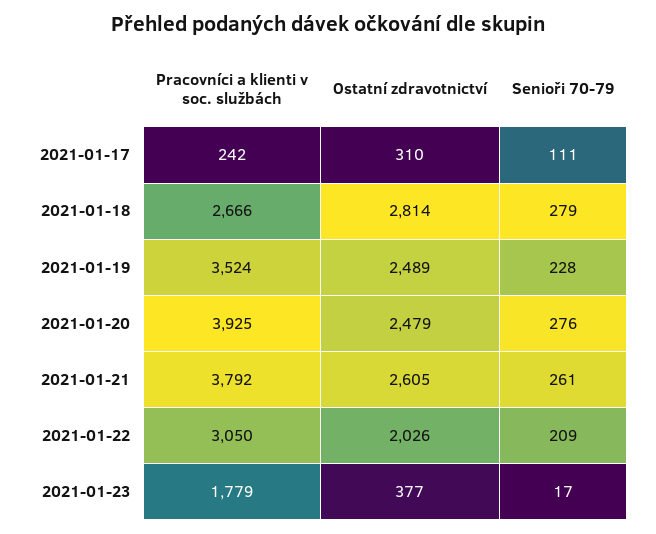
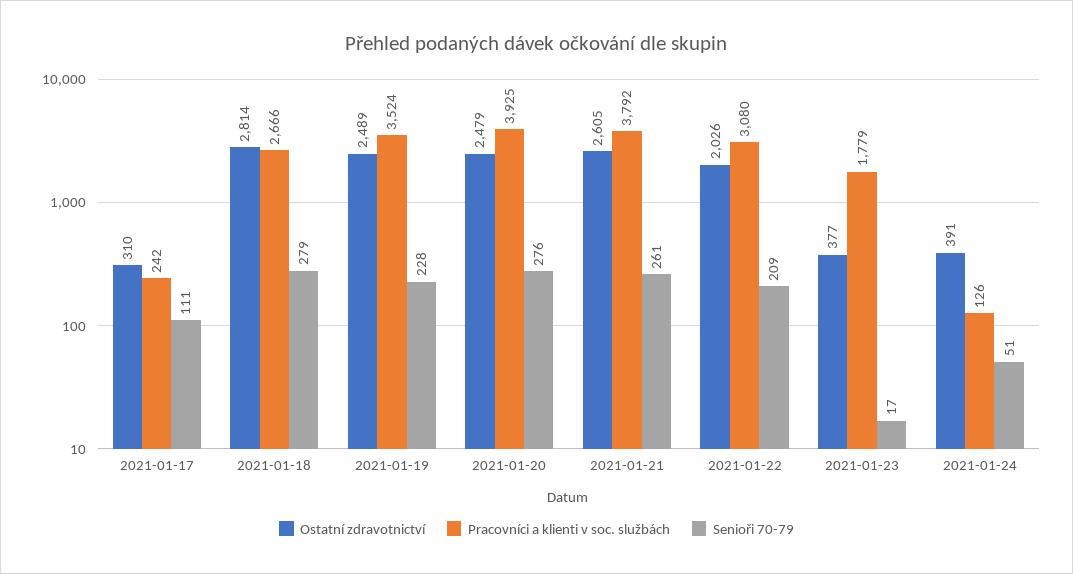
Pracovníci a klienti v soc. službách, 2021-01-22: 3050 -> 3080
Ostatní zdravotnictví, 2021-01-24: none -> 391
Pracovníci a klienti v soc. službách, 2021-01-24: none -> 126
Senioři 70-79, 2021-01-24: none -> 51

